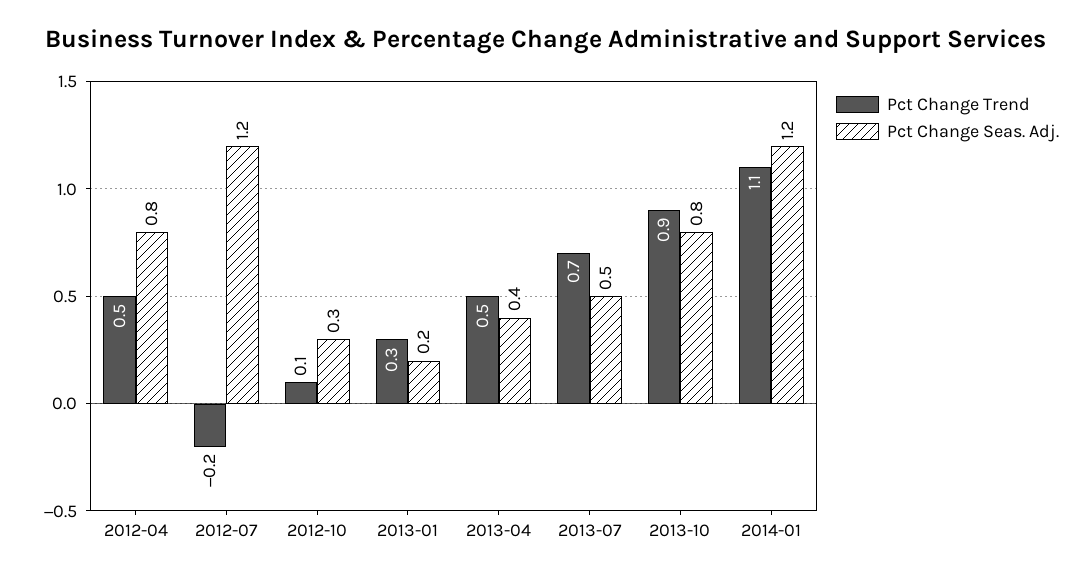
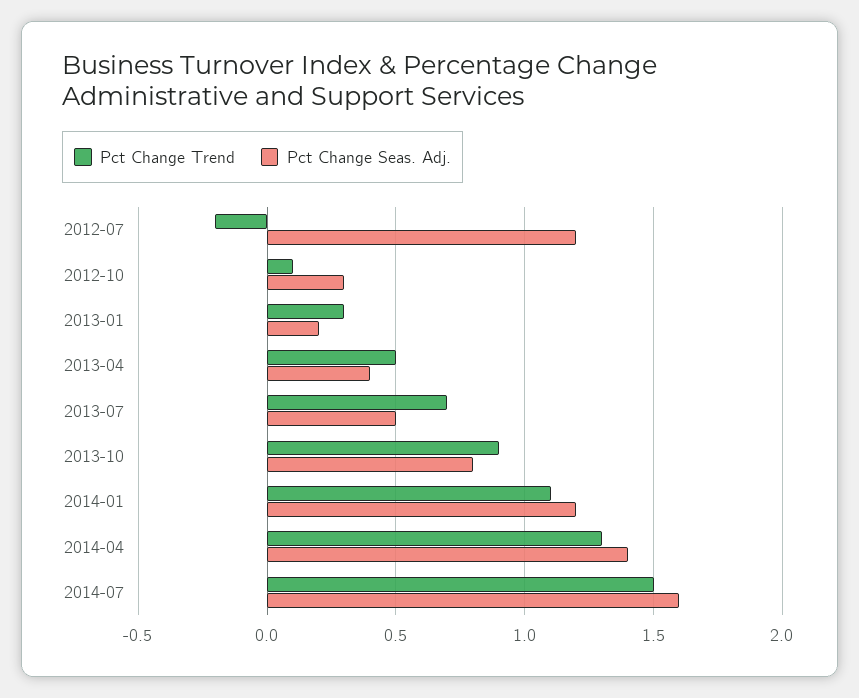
Pct Change Trend, 2012-04: 0.5 -> none
Pct Change Seas. Adj., 2012-04: 0.8 -> none
Pct Change Trend, 2014-04: none -> 1.3
Pct Change Seas. Adj., 2014-04: none -> 1.4
Pct Change Trend, 2014-07: none -> 1.5
Pct Change Seas. Adj., 2014-07: none -> 1.6

